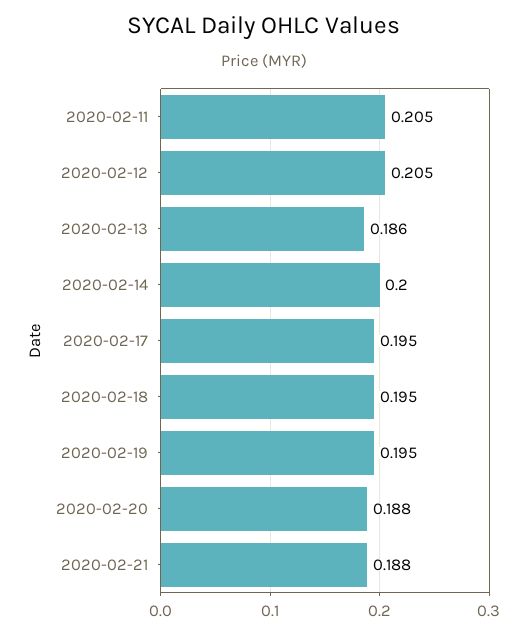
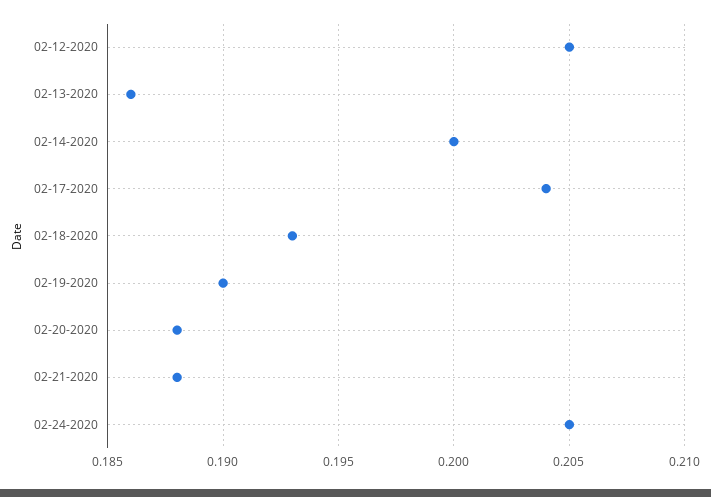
2020-02-11: 0.205 -> none
2020-02-17: 0.195 -> 0.204
2020-02-18: 0.195 -> 0.193
2020-02-19: 0.195 -> 0.19
02-24-2020: none -> 0.205

